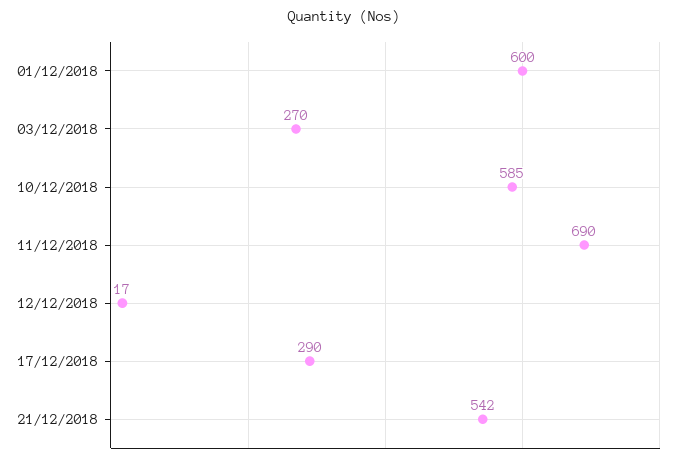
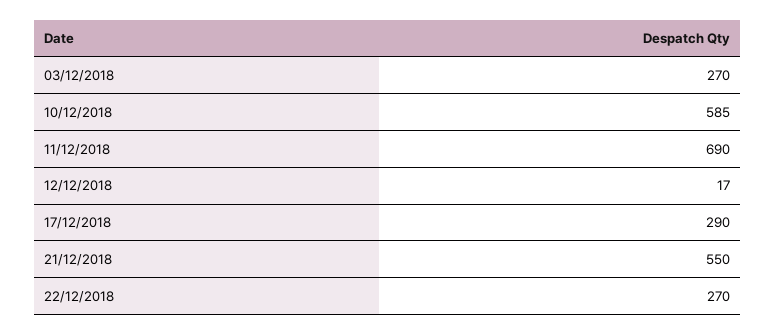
01/12/2018: 600 -> none
21/12/2018: 542 -> 550
22/12/2018: none -> 270

